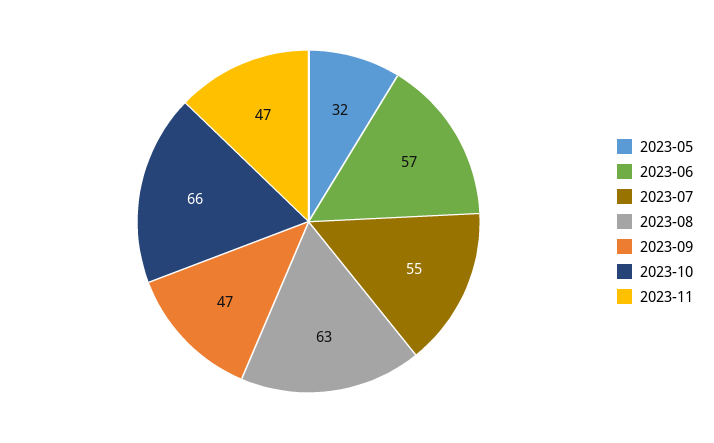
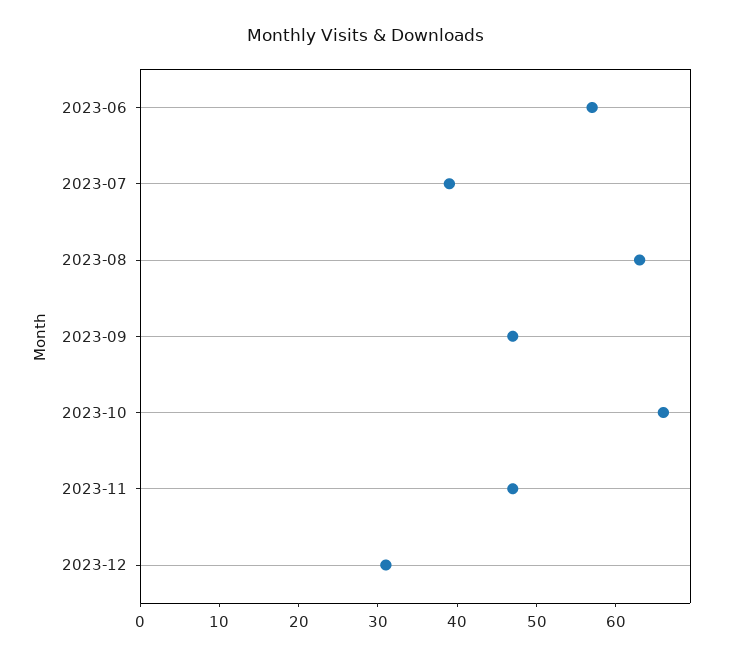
2023-05: 32 -> none
2023-07: 55 -> 40
2023-12: none -> 30

